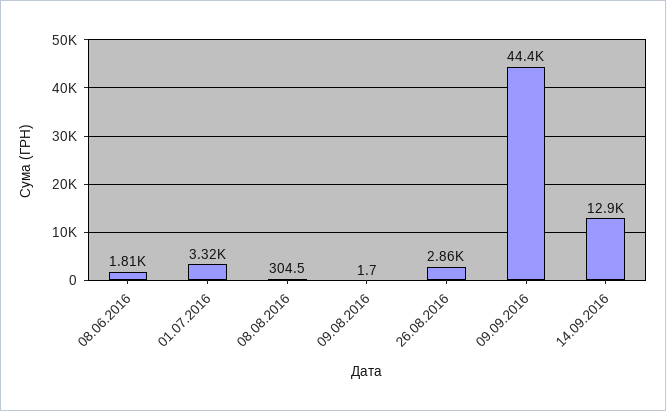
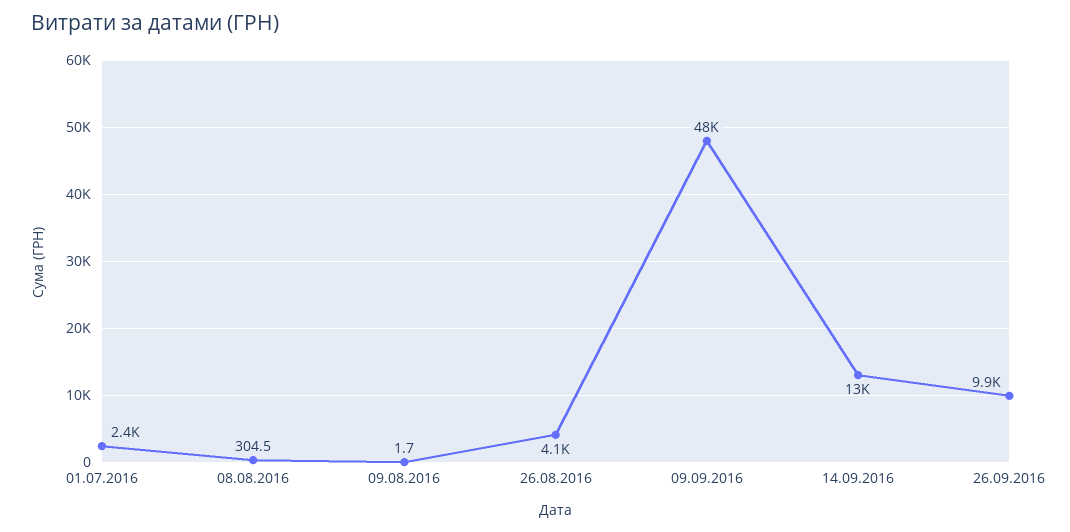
08.06.2016: 1810 -> none
01.07.2016: 3320 -> 2400
26.08.2016: 2860 -> 4100
09.09.2016: 44400 -> 48000
26.09.2016: none -> 9900

